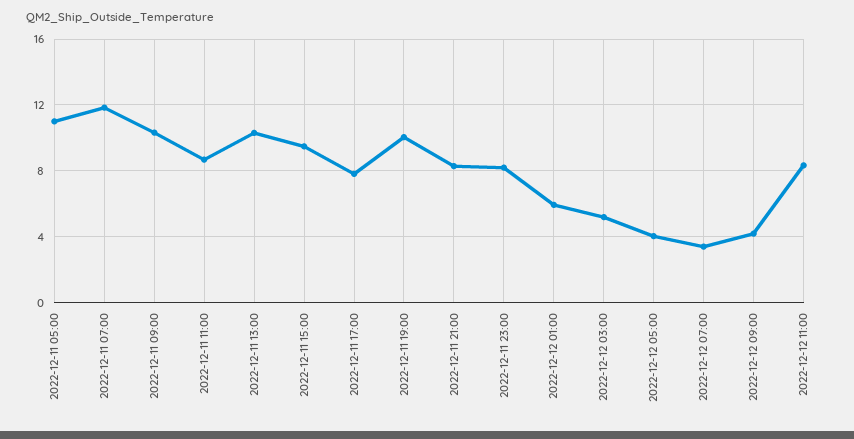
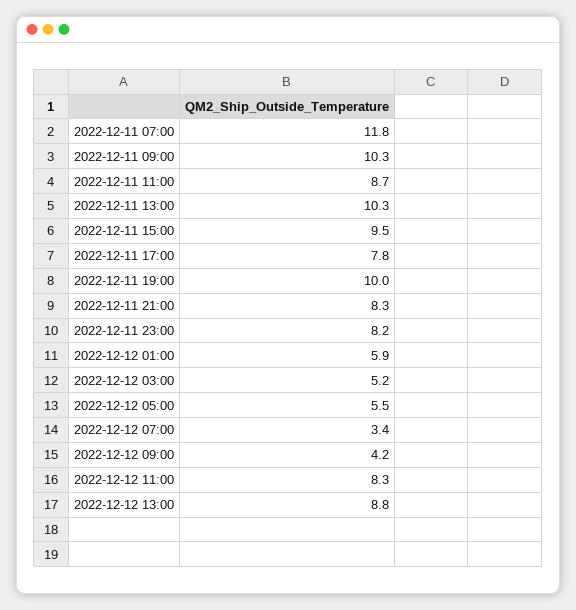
2022-12-11 05:00: 11 -> none
2022-12-12 05:00: 4 -> 5.5
2022-12-12 13:00: none -> 8.8

